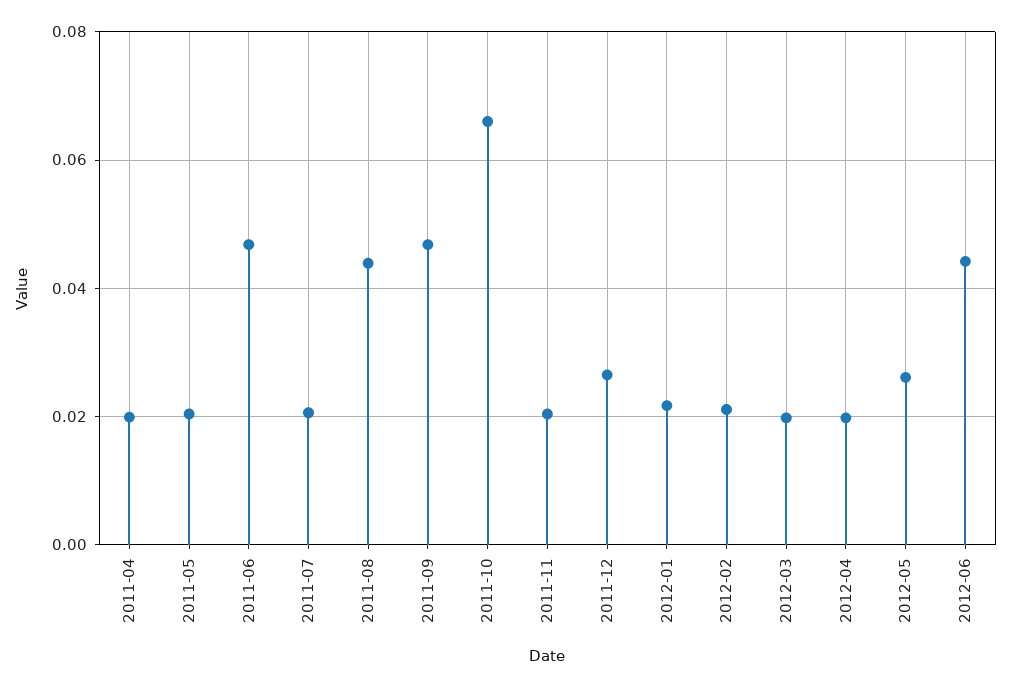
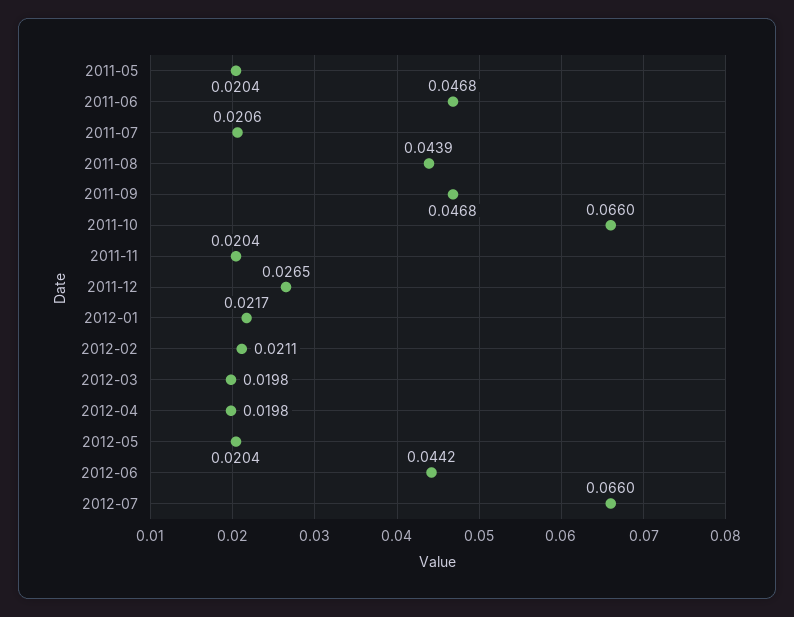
2011-04: 0.02 -> none
2012-05: 0.026 -> 0.0204
2012-07: none -> 0.066

